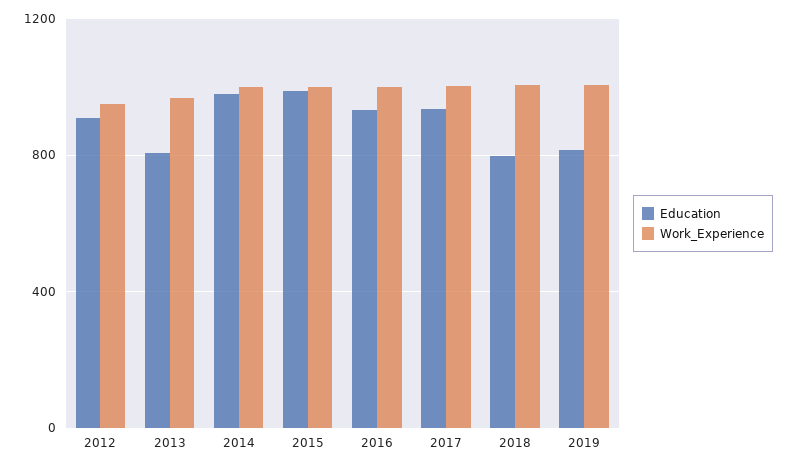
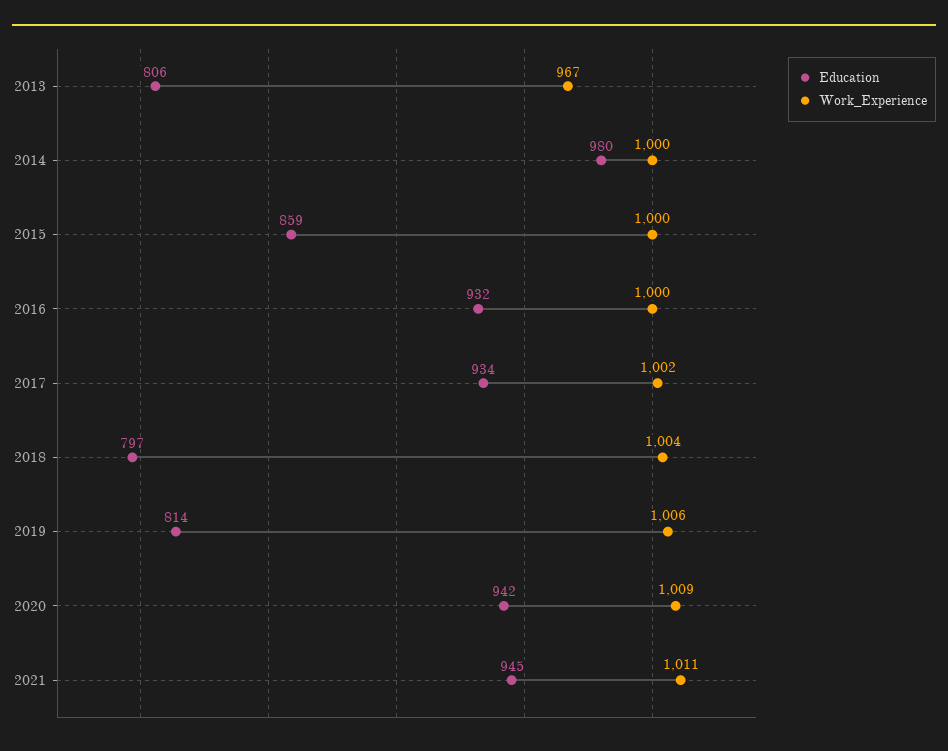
Education, 2012: 900 -> none
Work_Experience, 2012: 950 -> none
Education, 2015: 1000 -> 859
Education, 2020: none -> 942
Work_Experience, 2020: none -> 1009
Education, 2021: none -> 945
Work_Experience, 2021: none -> 1011

